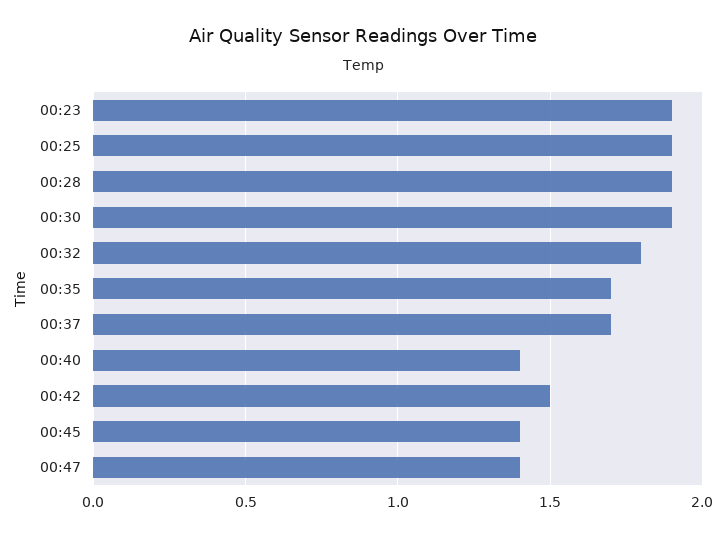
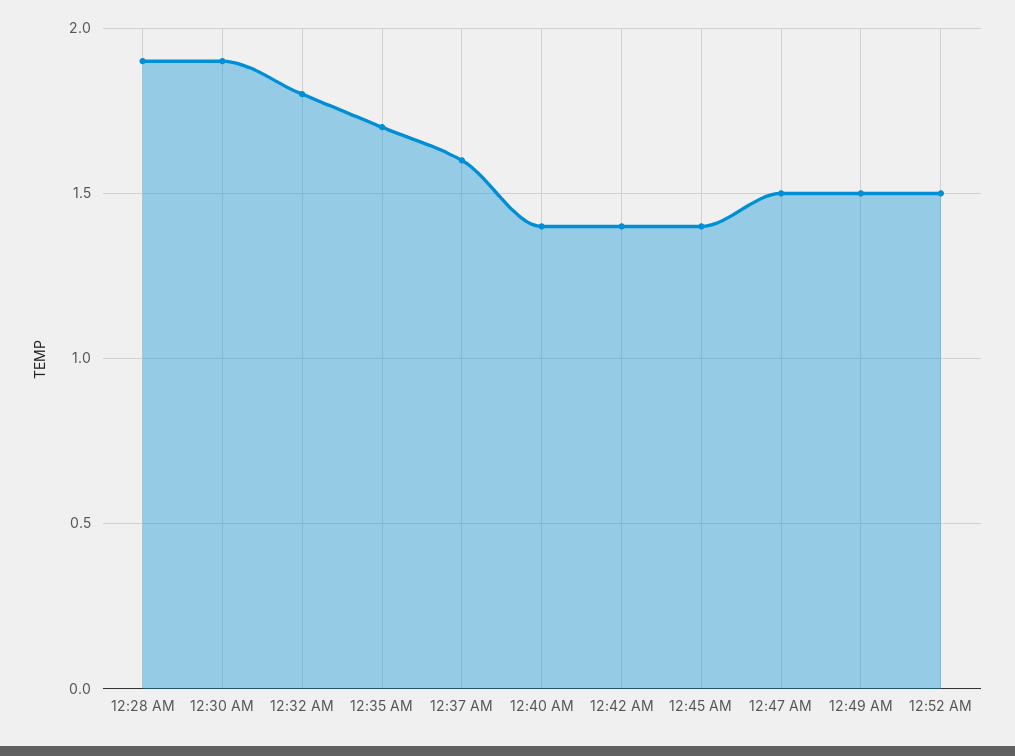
00:23: 1.9 -> none
00:25: 1.9 -> none
00:37: 1.7 -> 1.6
00:42: 1.5 -> 1.4
00:47: 1.4 -> 1.5
12:49 AM: none -> 1.5
12:52 AM: none -> 1.5

